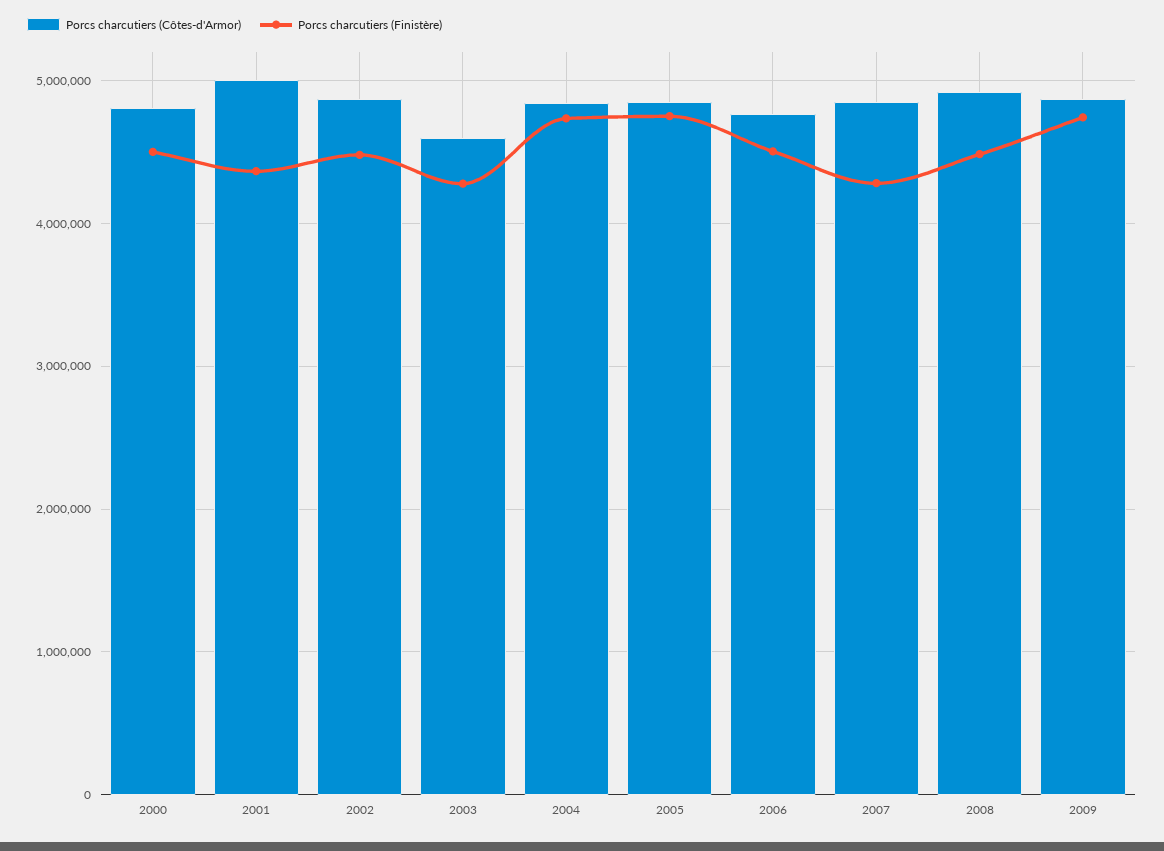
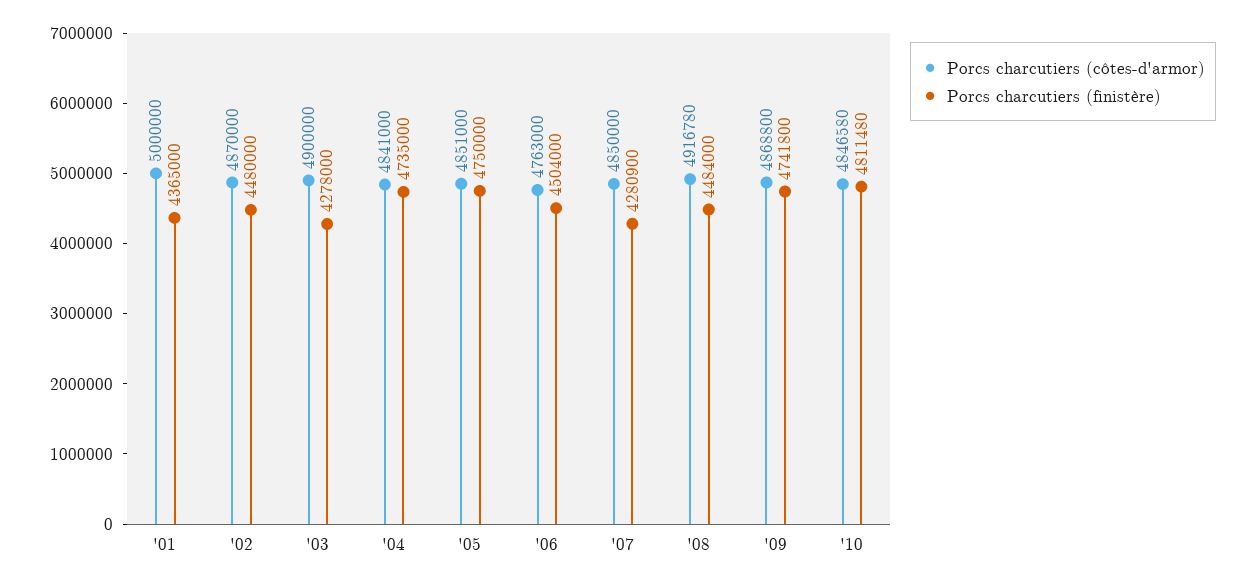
Porcs charcutiers (Côtes-d'Armor), 2000: 4800000 -> none
Porcs charcutiers (Finistère), 2000: 4500000 -> none
Porcs charcutiers (Côtes-d'Armor), 2003: 4600000 -> 4900000
Porcs charcutiers (Côtes-d'Armor), '10: none -> 4846580
Porcs charcutiers (Finistère), '10: none -> 4811480

